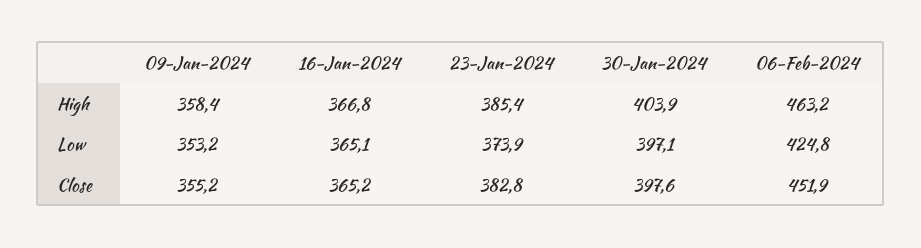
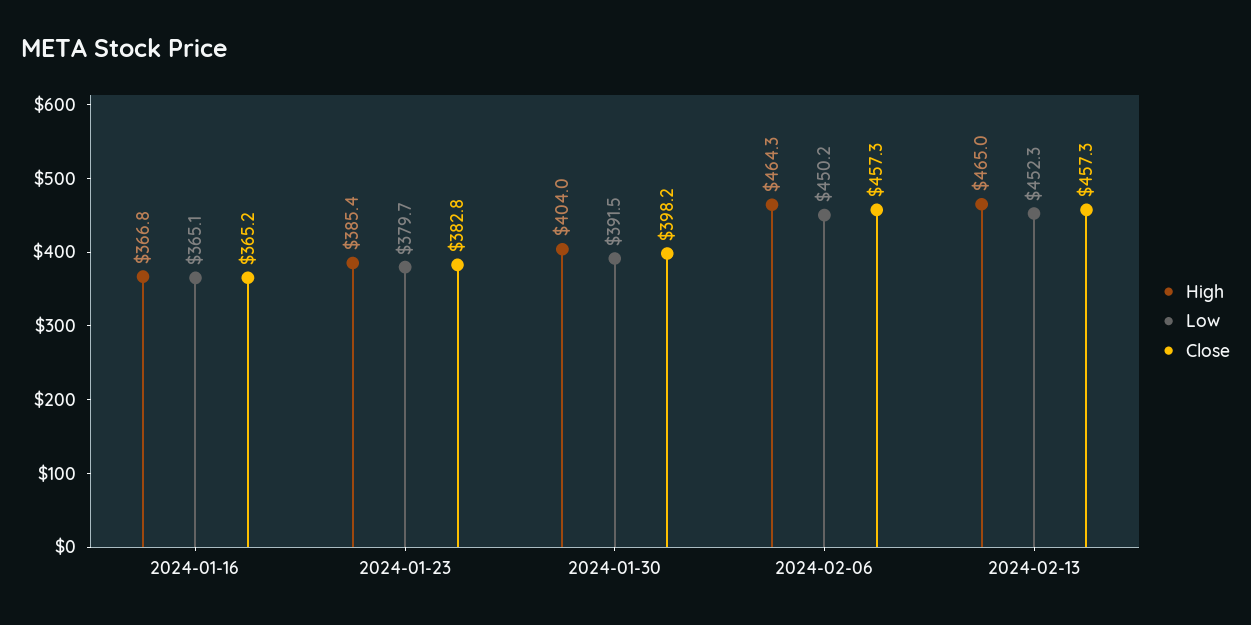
High, 09-Jan-2024: 358.4 -> none
High, 30-Jan-2024: 403.9 -> 404
High, 06-Feb-2024: 463.2 -> 464.3
Low, 09-Jan-2024: 353.2 -> none
Low, 23-Jan-2024: 373.9 -> 379.7
Low, 30-Jan-2024: 397.1 -> 391.5
Low, 06-Feb-2024: 424.8 -> 450.2
Close, 09-Jan-2024: 355.2 -> none
Close, 30-Jan-2024: 397.6 -> 398.2
Close, 06-Feb-2024: 451.9 -> 457.3
High, 2024-02-13: none -> 465
Low, 2024-02-13: none -> 452.3
Close, 2024-02-13: none -> 457.3

